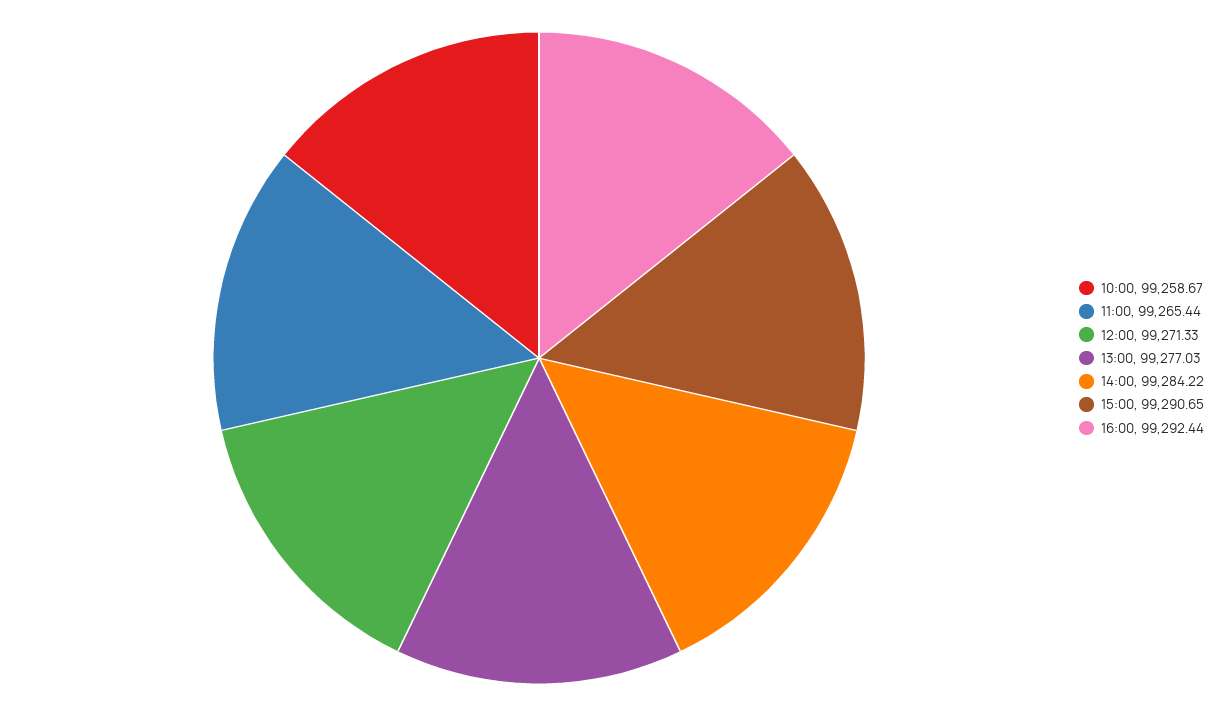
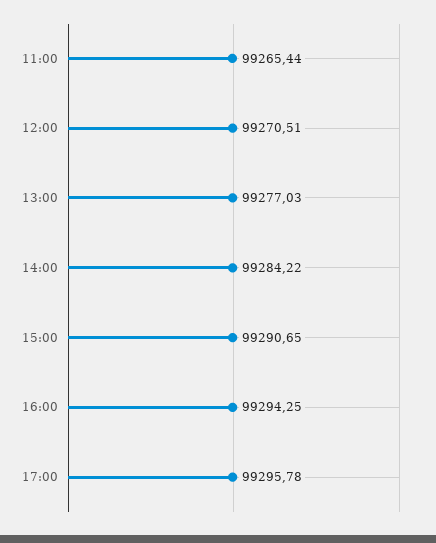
10:00: 99258.67 -> none
12:00: 99271.33 -> 99270.51
16:00: 99292.44 -> 99294.25
17:00: none -> 99295.78

